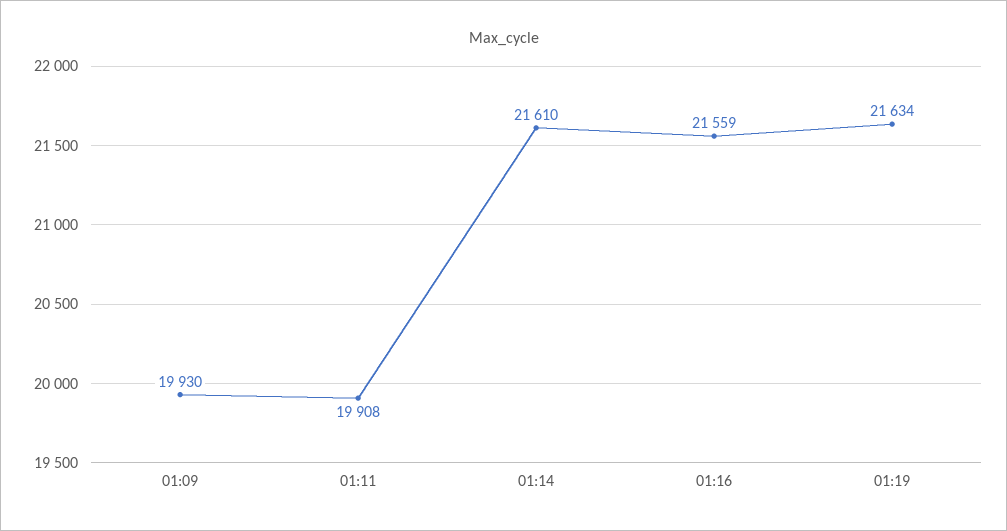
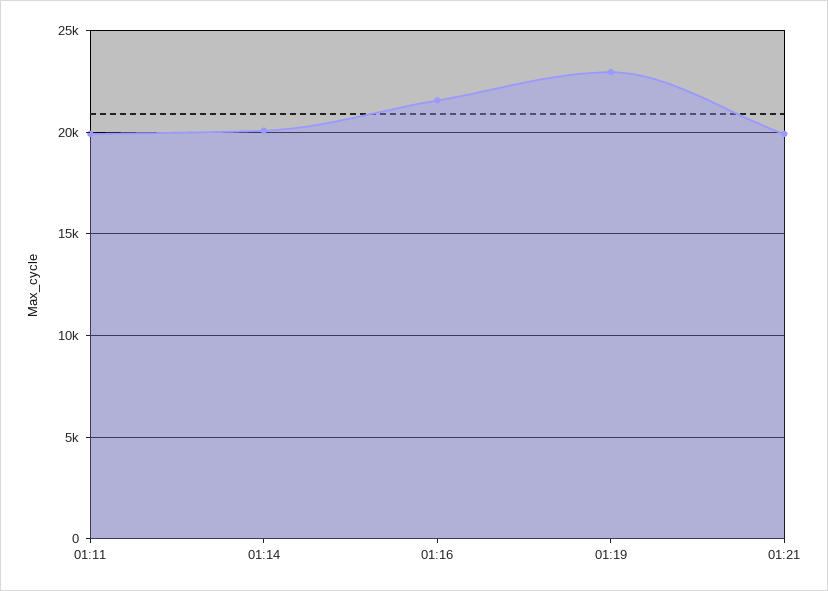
01:09: 19930 -> none
01:14: 21610 -> 20000
01:19: 21634 -> 23000
01:21: none -> 20000

